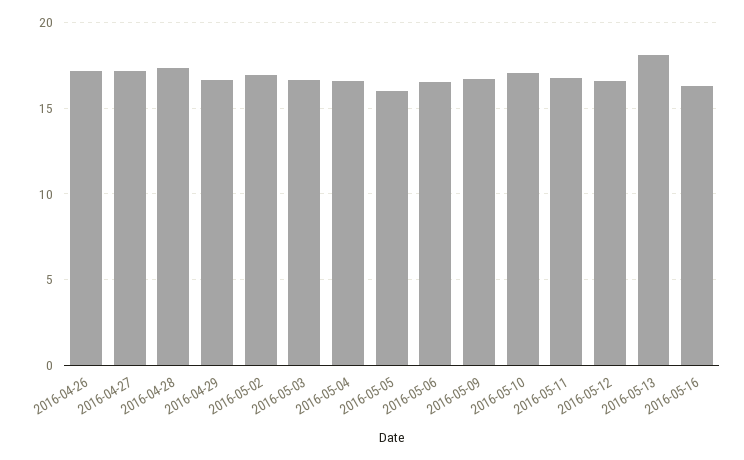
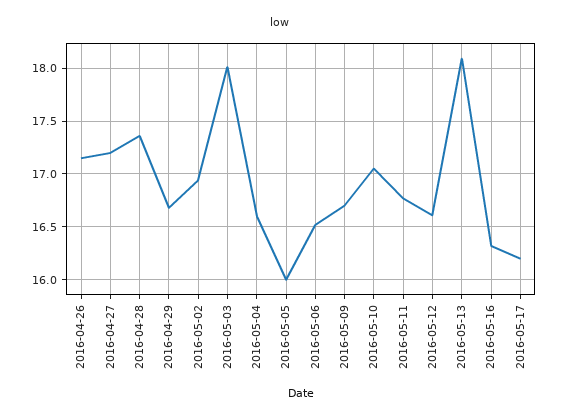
2016-05-03: 16.5 -> 18
2016-05-17: none -> 16.2

